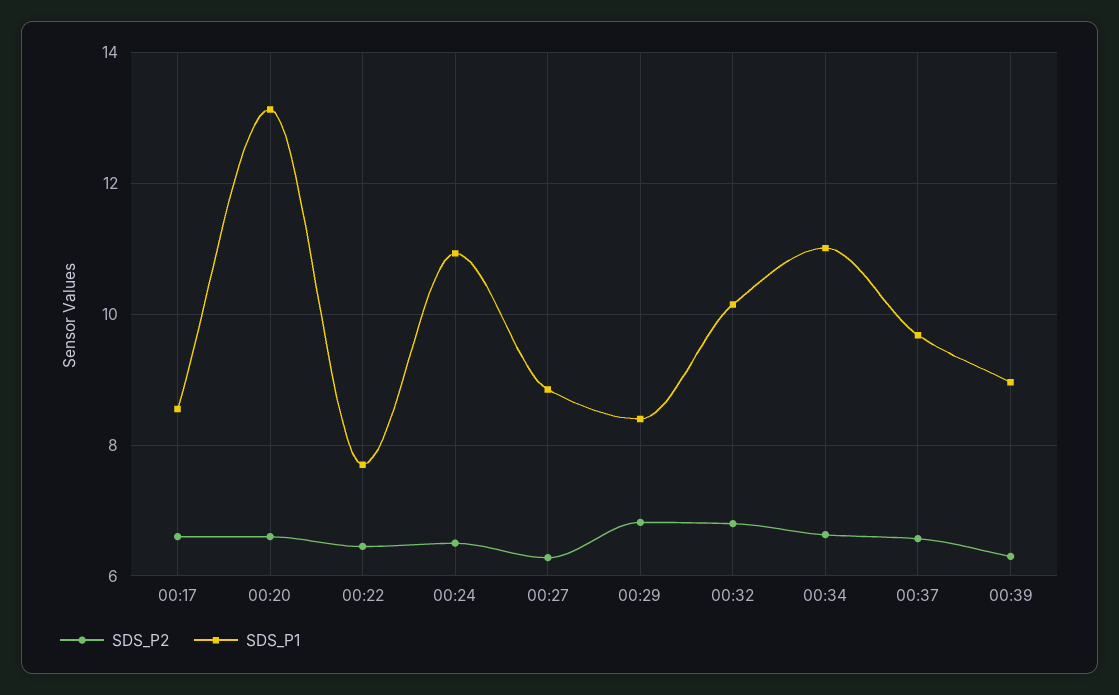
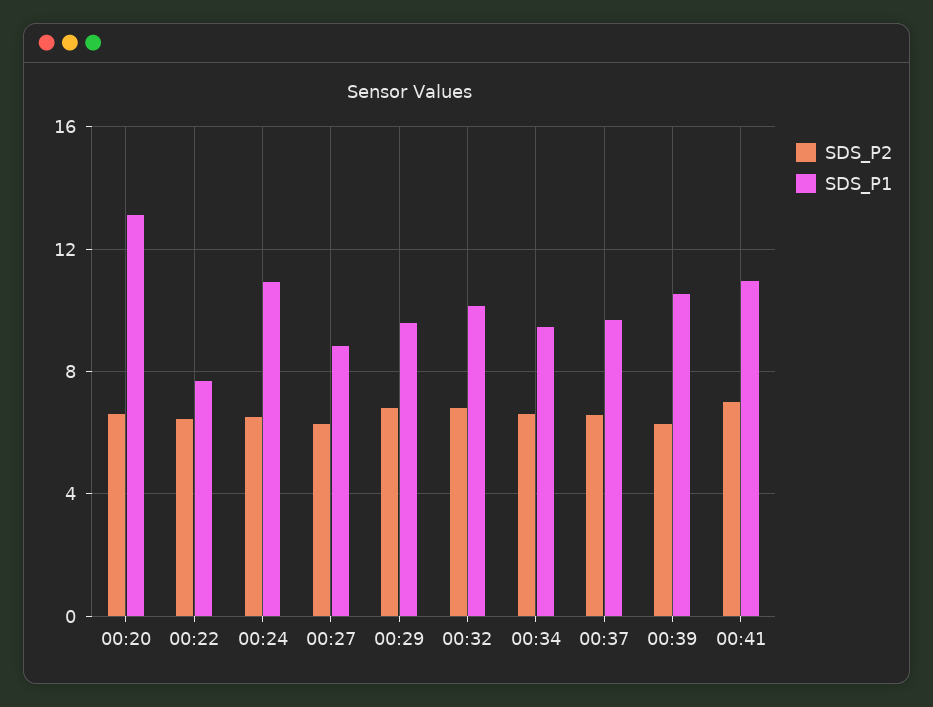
SDS_P2, 00:17: 6.6 -> none
SDS_P1, 00:17: 8.6 -> none
SDS_P1, 00:29: 8.4 -> 9.5
SDS_P1, 00:34: 11 -> 9.5
SDS_P1, 00:39: 9 -> 10.5
SDS_P2, 00:41: none -> 7
SDS_P1, 00:41: none -> 11

